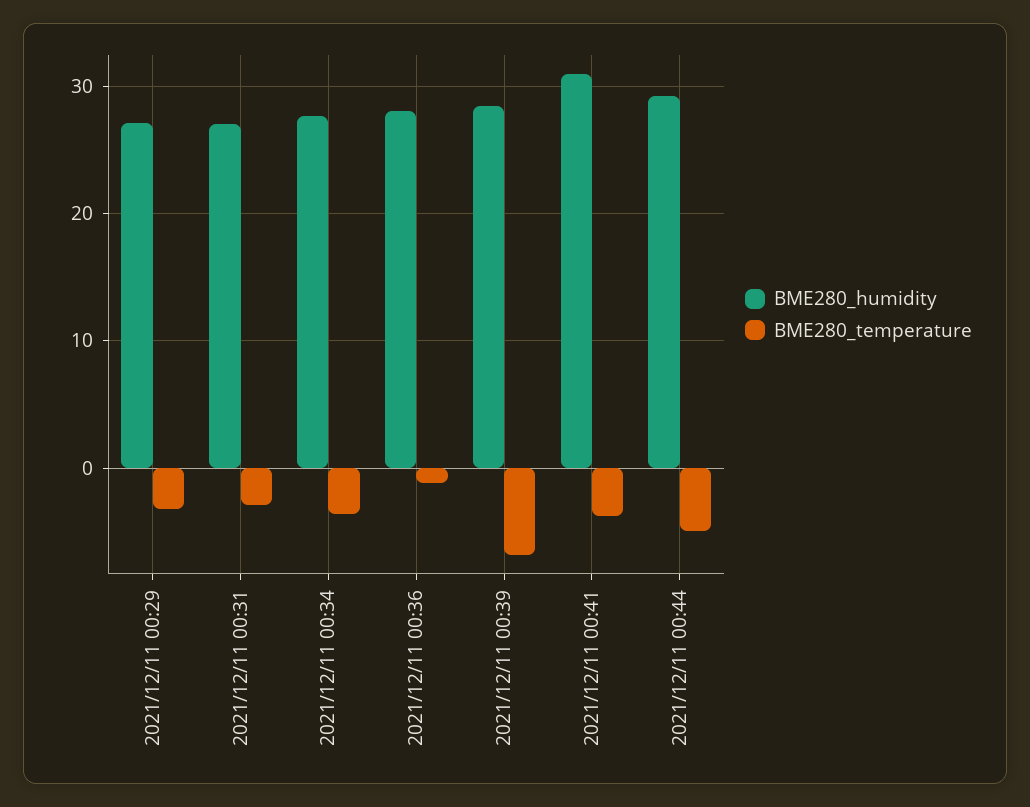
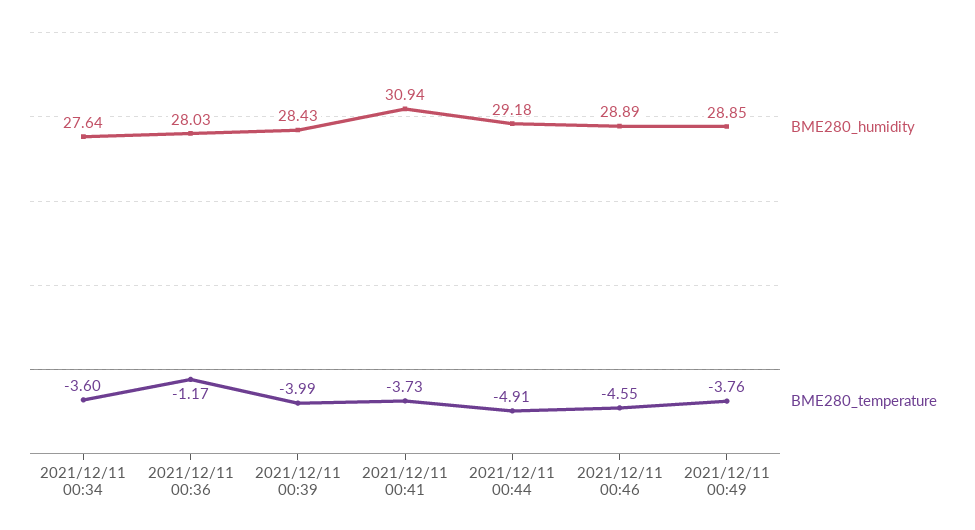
BME280_humidity, 2021/12/11 00:29: 27 -> none
BME280_temperature, 2021/12/11 00:29: -3 -> none
BME280_humidity, 2021/12/11 00:31: 27 -> none
BME280_temperature, 2021/12/11 00:31: -3 -> none
BME280_temperature, 2021/12/11 00:39: -7 -> -3.99
BME280_humidity, 2021/12/11 00:46: none -> 28.89
BME280_temperature, 2021/12/11 00:46: none -> -4.55
BME280_humidity, 2021/12/11 00:49: none -> 28.85
BME280_temperature, 2021/12/11 00:49: none -> -3.76

